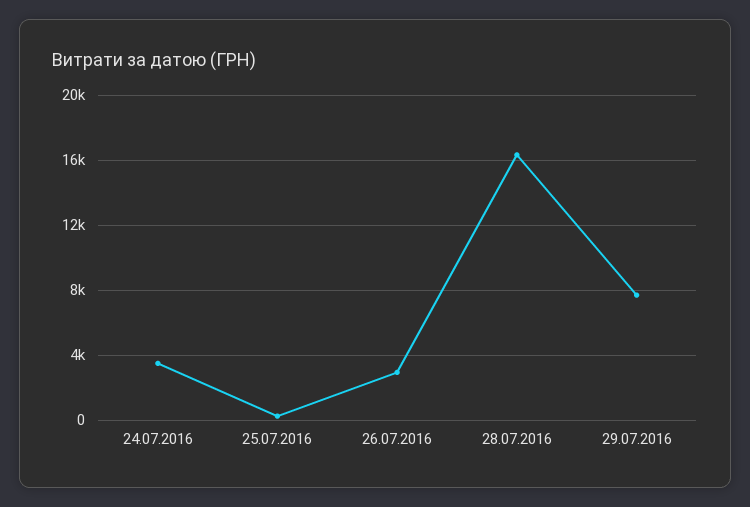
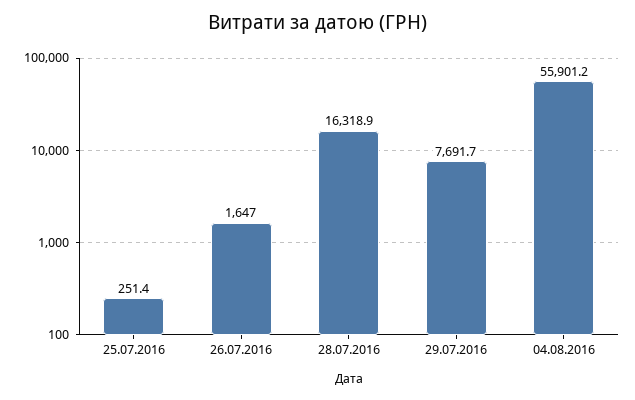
24.07.2016: 3500 -> none
26.07.2016: 3000 -> 1647
04.08.2016: none -> 55901.2

